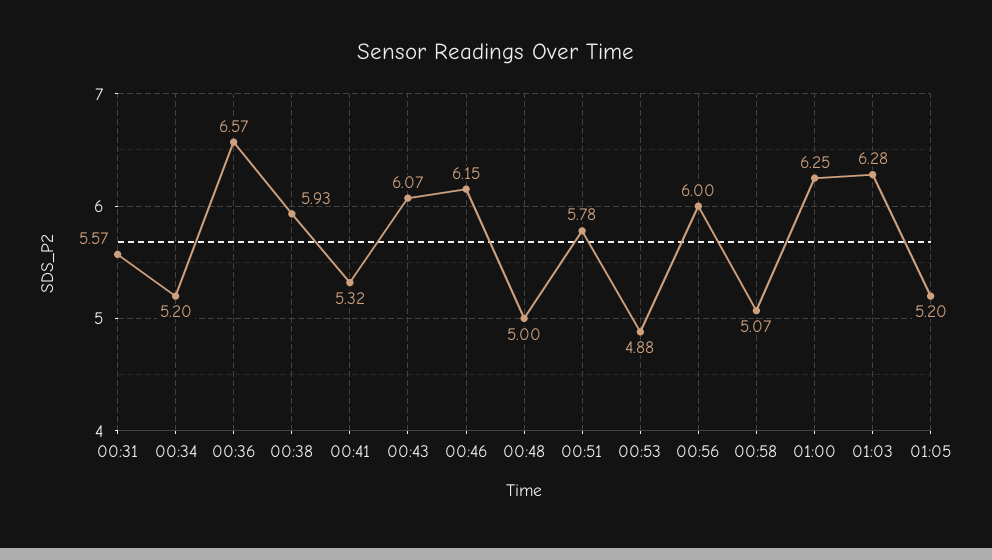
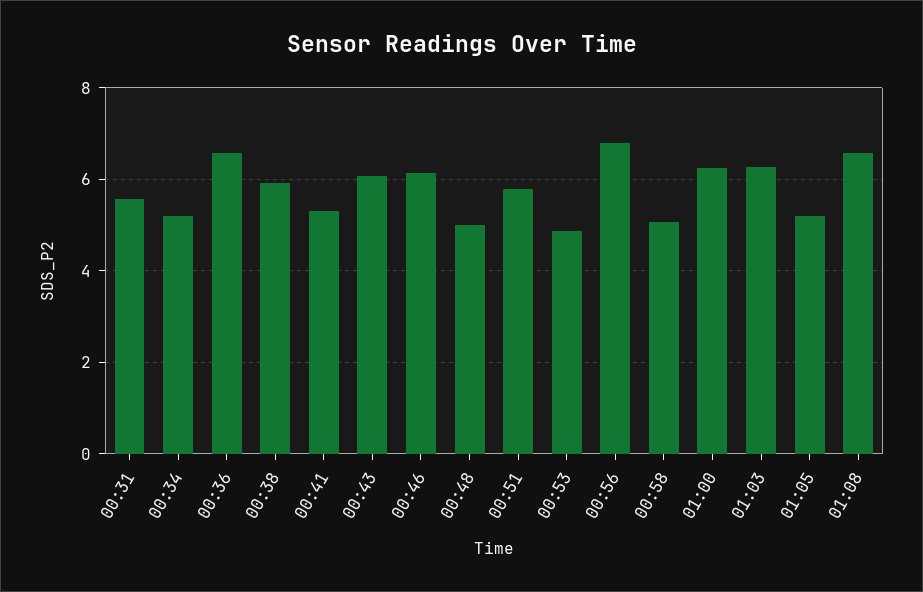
00:56: 6 -> 6.8
01:08: none -> 6.6

